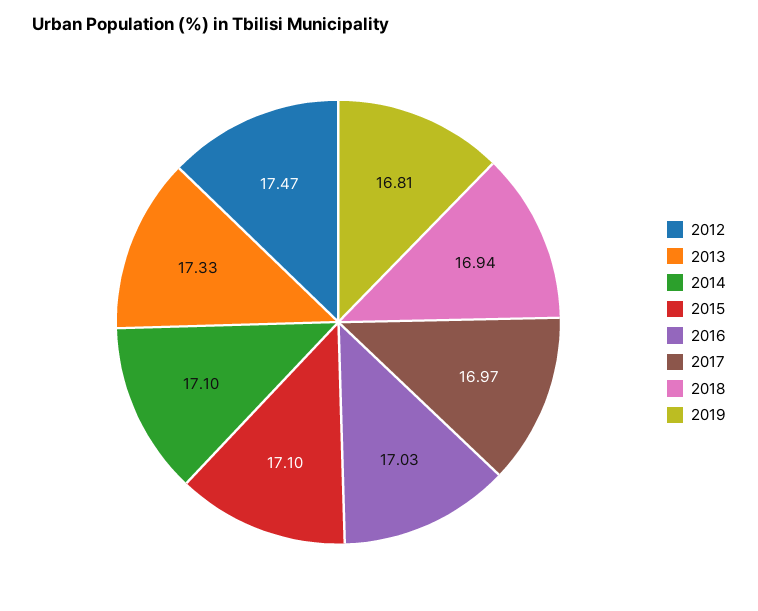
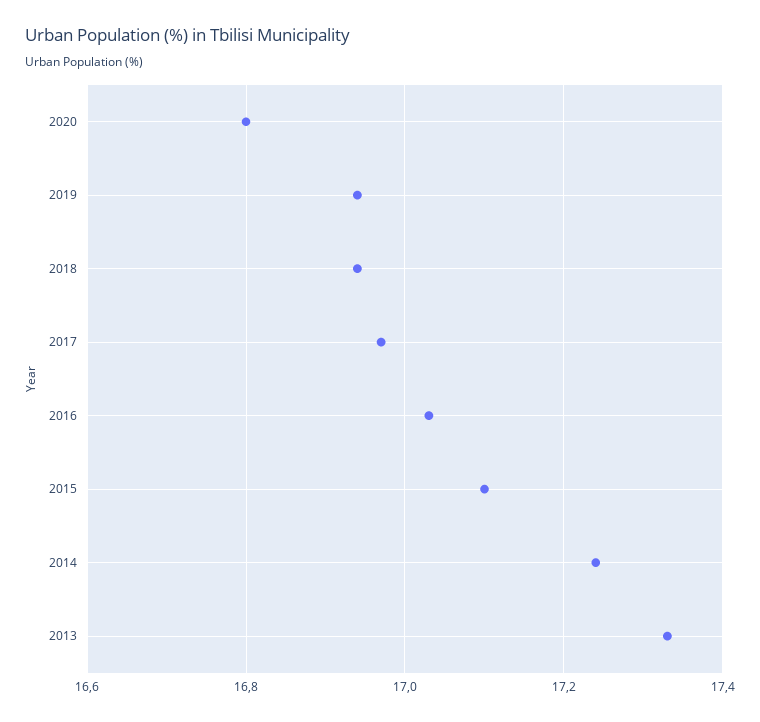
2012: 17.47 -> none
2014: 17.1 -> 17.25
2019: 16.81 -> 16.95
2020: none -> 16.8

